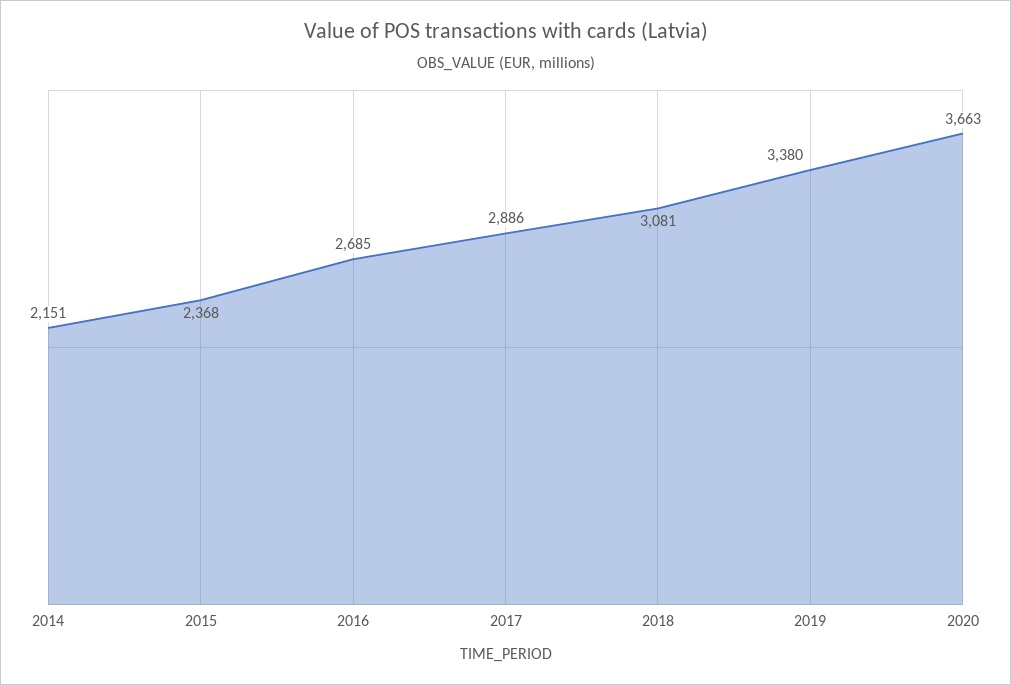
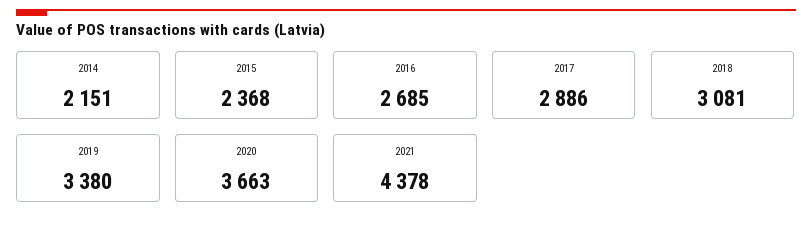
2021: none -> 4378

